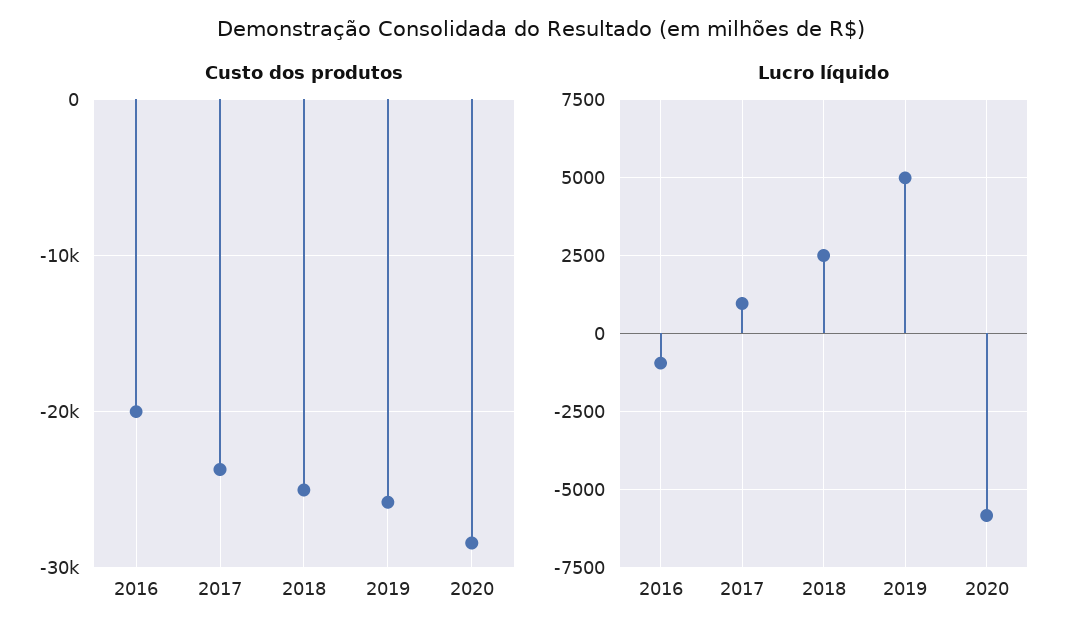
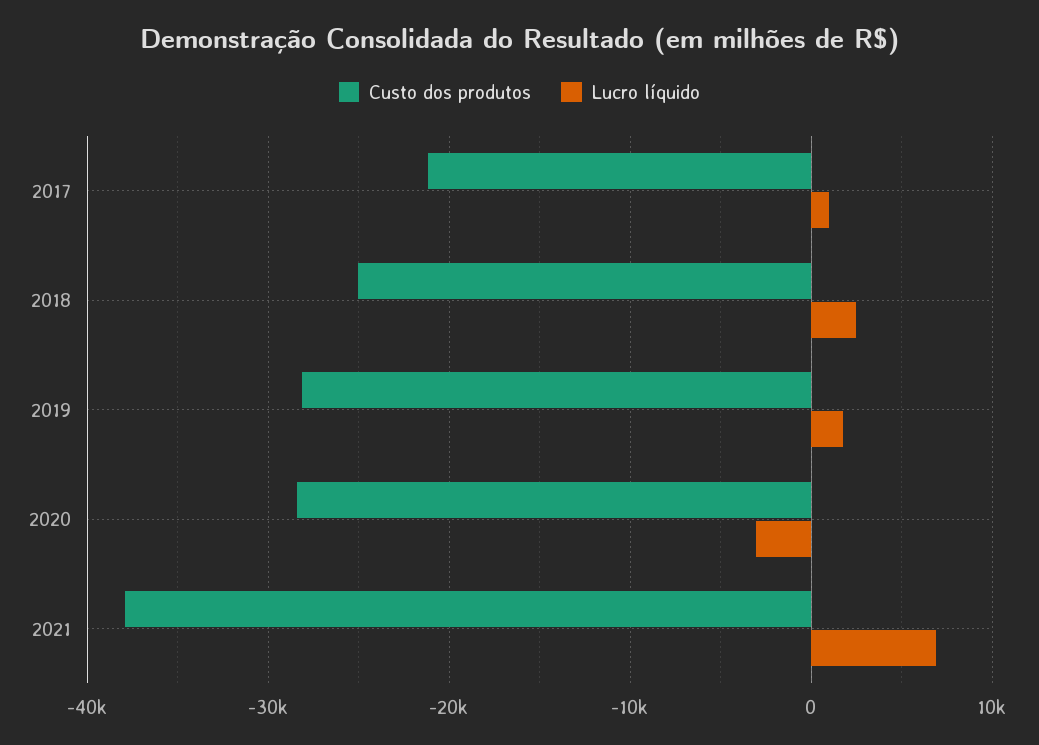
Custo dos produtos, 2016: -20000 -> none
Custo dos produtos, 2017: -24000 -> -21000
Custo dos produtos, 2019: -26000 -> -28000
Lucro líquido, 2016: -1000 -> none
Lucro líquido, 2019: 5000 -> 2000
Lucro líquido, 2020: -5750 -> -3000
Custo dos produtos, 2021: none -> -38000
Lucro líquido, 2021: none -> 7000

